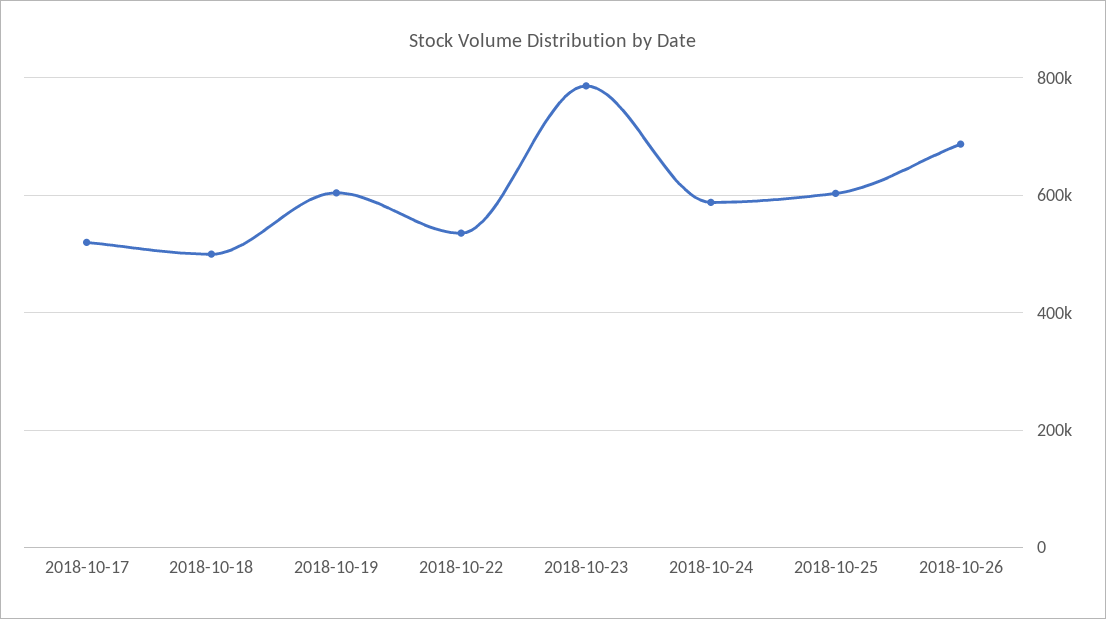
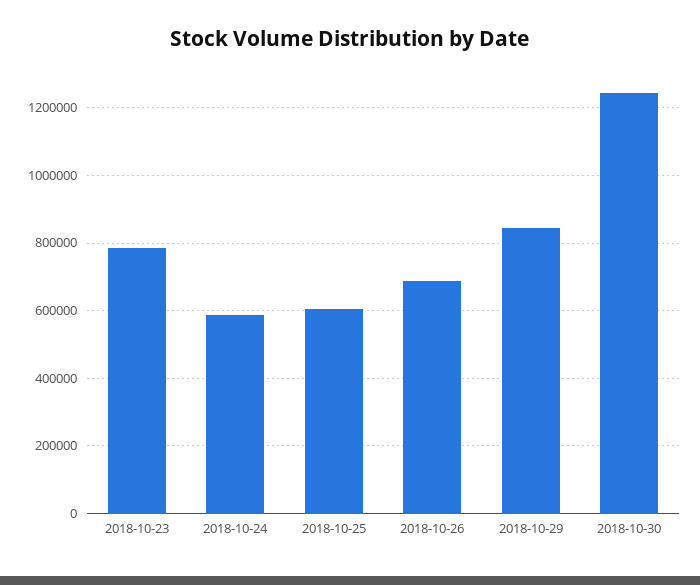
2018-10-17: 520000 -> none
2018-10-18: 500000 -> none
2018-10-19: 600000 -> none
2018-10-22: 540000 -> none
2018-10-29: none -> 840000
2018-10-30: none -> 1240000

